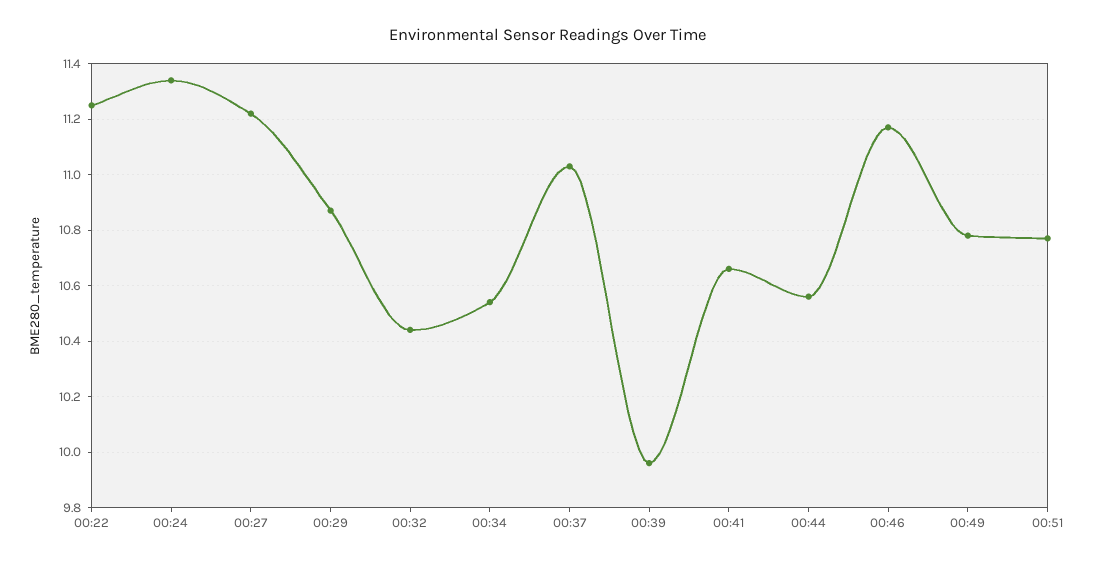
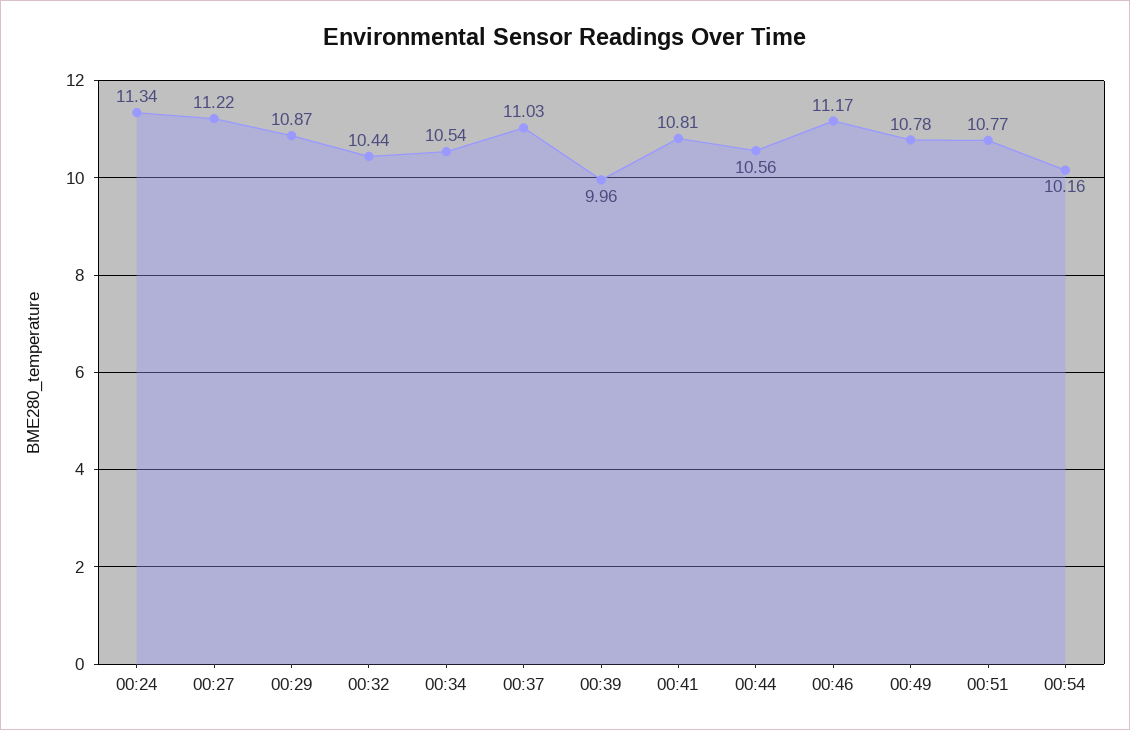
00:22: 11.25 -> none
00:41: 10.65 -> 10.81
00:54: none -> 10.16

